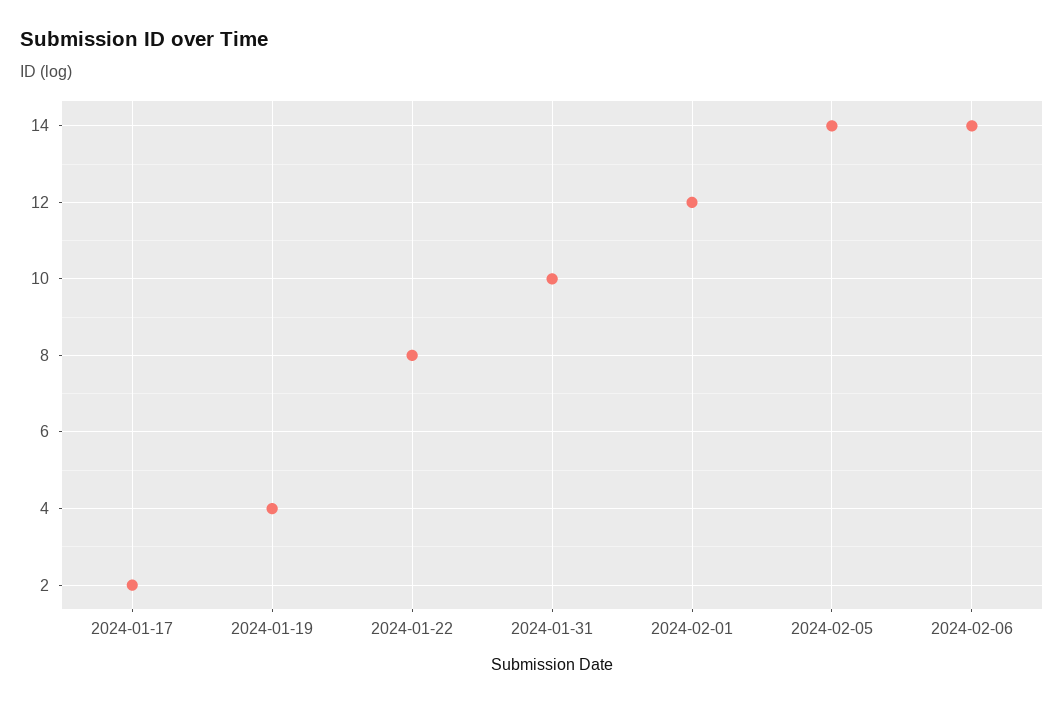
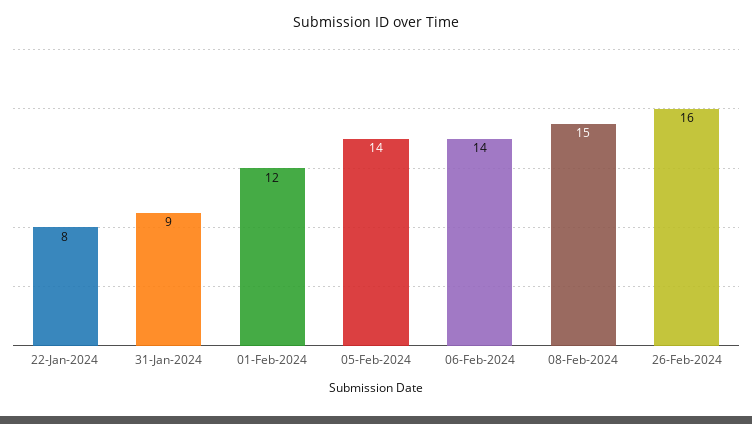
2024-01-17: 2 -> none
2024-01-19: 4 -> none
2024-01-31: 10 -> 9
08-Feb-2024: none -> 15
26-Feb-2024: none -> 16

